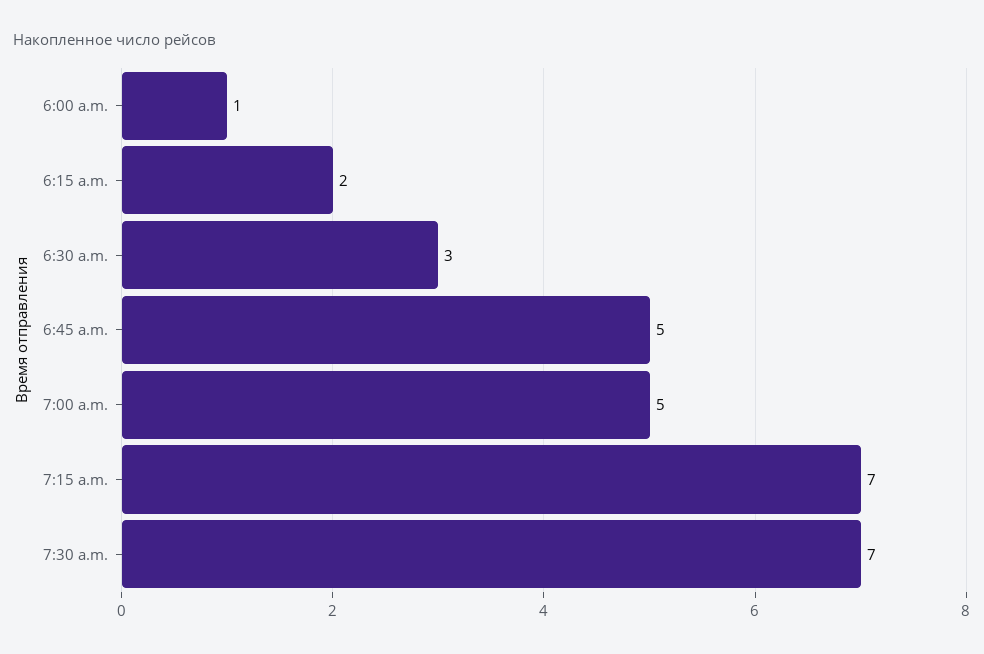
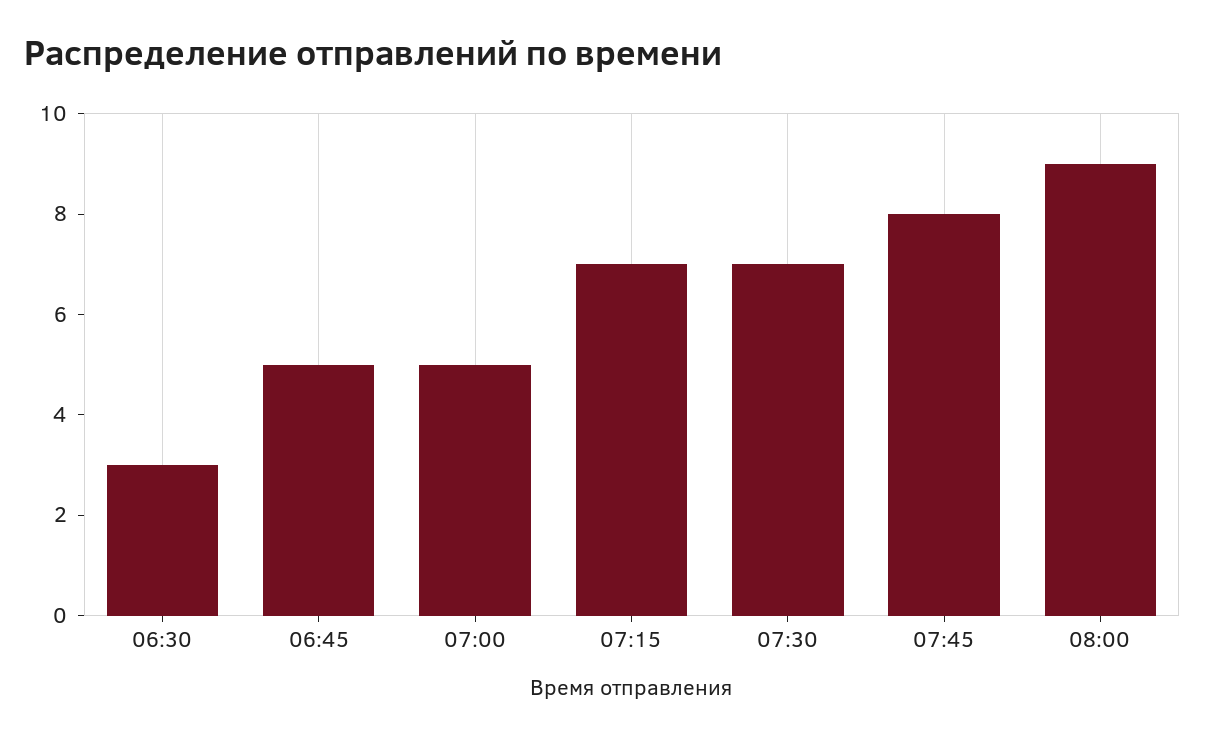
6:00 a.m.: 1 -> none
6:15 a.m.: 2 -> none
07:45: none -> 8
08:00: none -> 9

